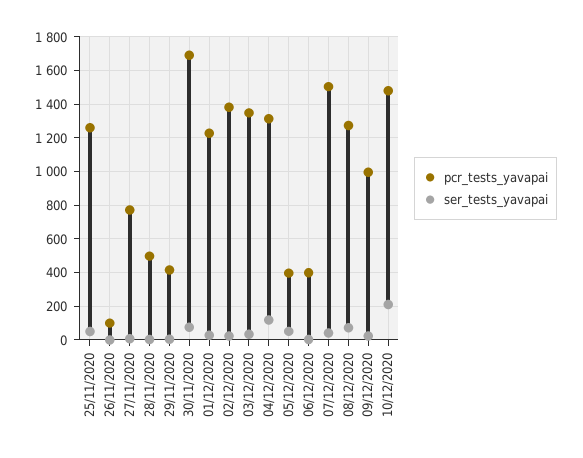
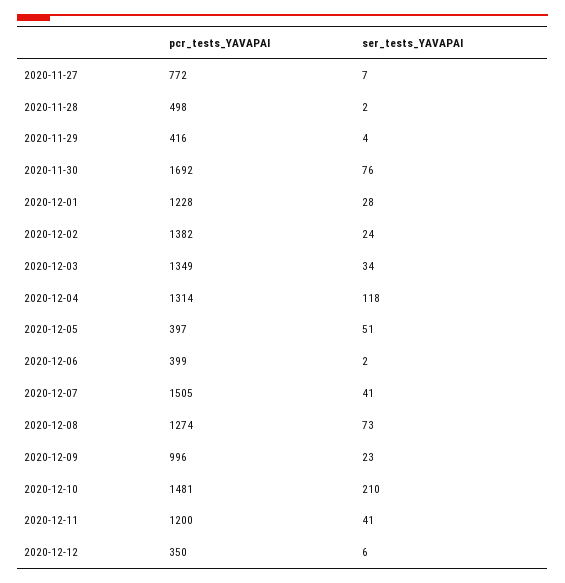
pcr_tests_yavapai, 25/11/2020: 1250 -> none
ser_tests_yavapai, 25/11/2020: 50 -> none
pcr_tests_yavapai, 26/11/2020: 100 -> none
ser_tests_yavapai, 26/11/2020: 0 -> none
pcr_tests_yavapai, 2020-12-11: none -> 1200
ser_tests_yavapai, 2020-12-11: none -> 41
pcr_tests_yavapai, 2020-12-12: none -> 350
ser_tests_yavapai, 2020-12-12: none -> 6

